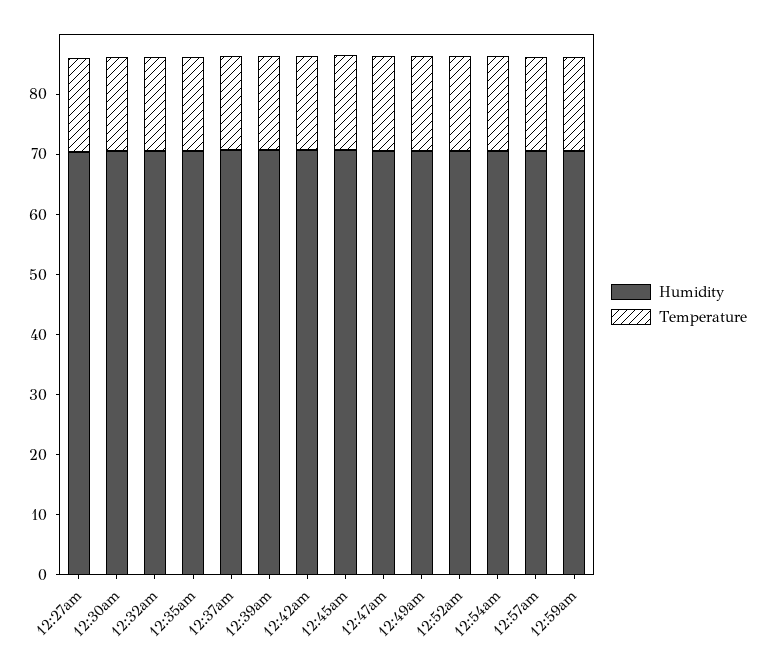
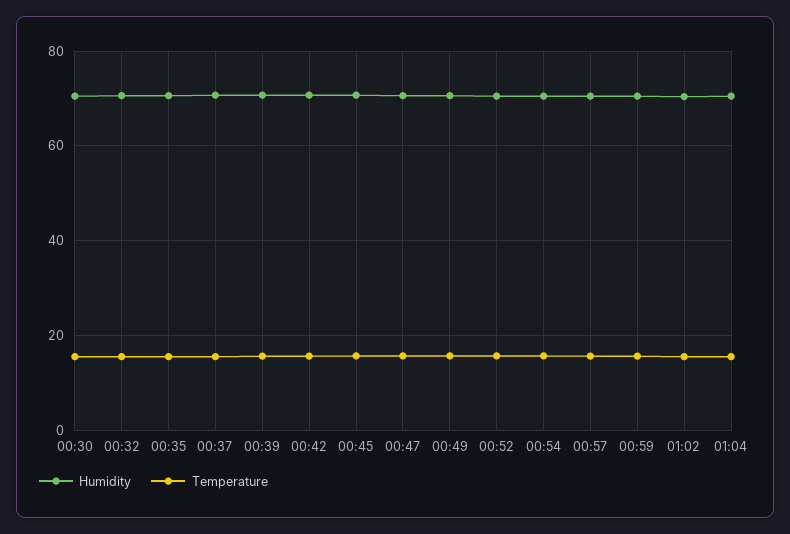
Humidity, 12:27am: 70 -> none
Temperature, 12:27am: 16 -> none
Humidity, 01:02: none -> 70
Temperature, 01:02: none -> 16
Humidity, 01:04: none -> 70
Temperature, 01:04: none -> 16

